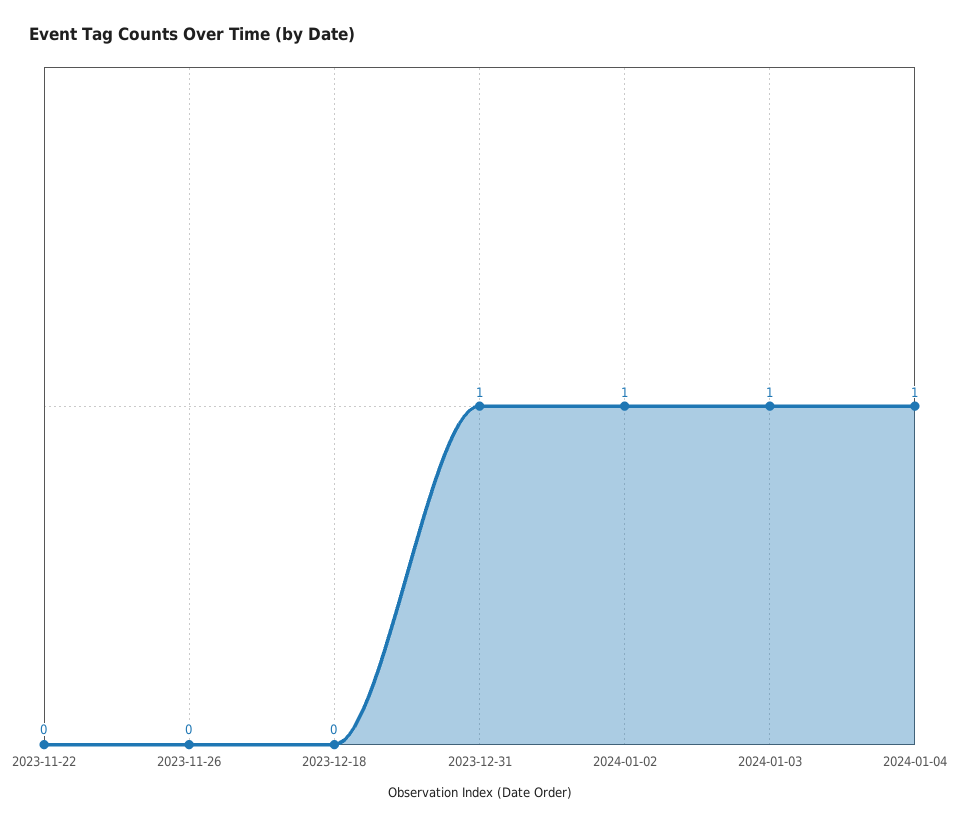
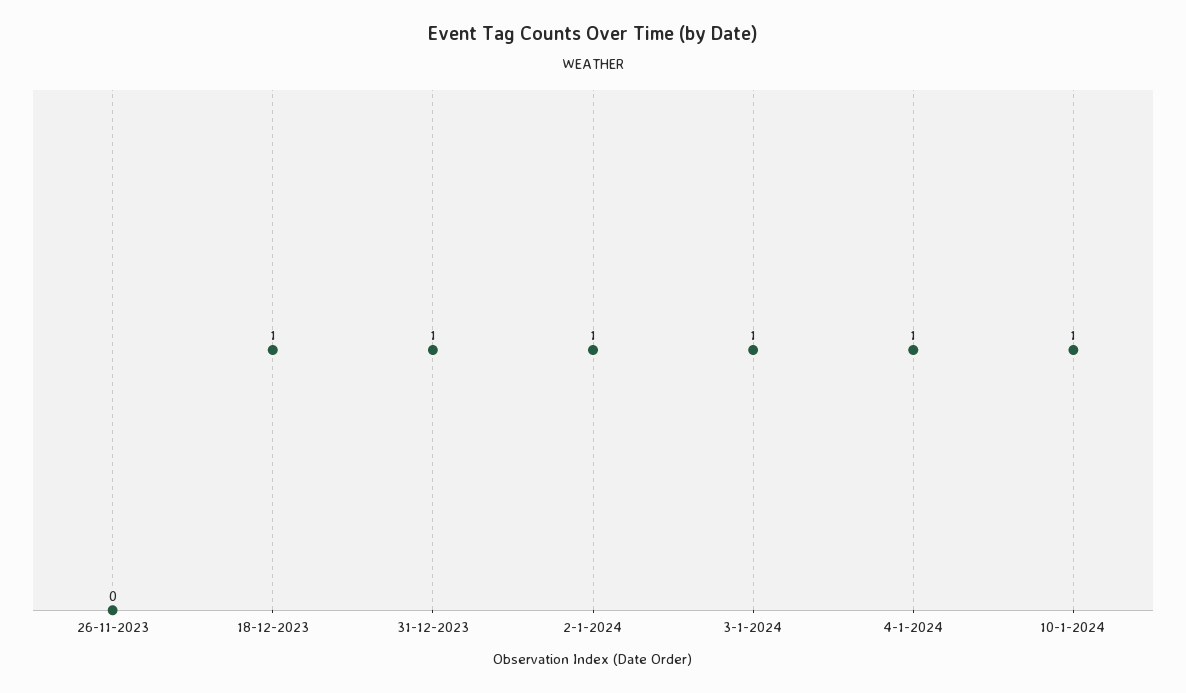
2023-11-22: 0 -> none
2023-12-18: 0 -> 1
10-1-2024: none -> 1

